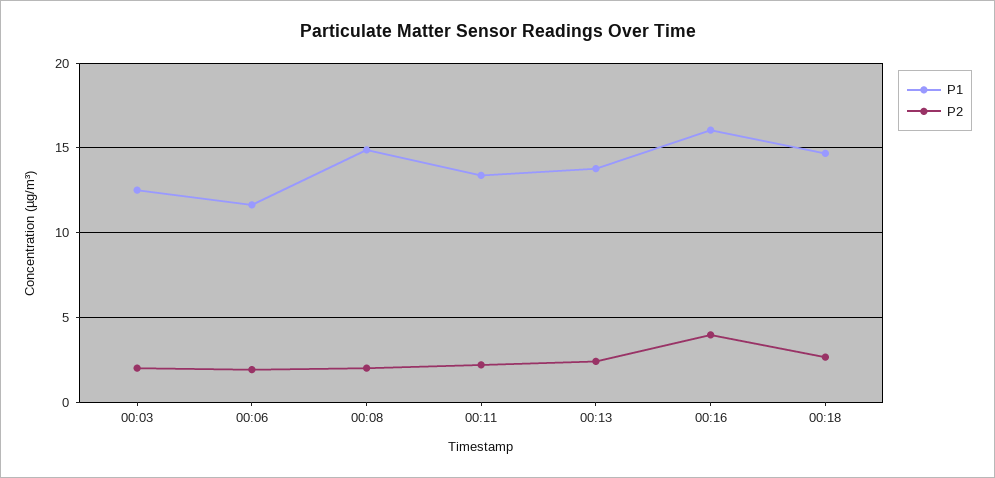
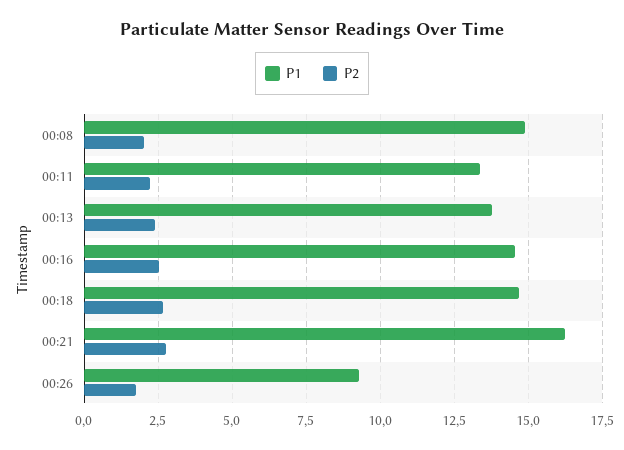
P1, 00:03: 12.5 -> none
P2, 00:03: 2 -> none
P1, 00:06: 11.5 -> none
P2, 00:06: 2 -> none
P1, 00:16: 16 -> 14.5
P2, 00:16: 4 -> 2.5
P1, 00:21: none -> 16.25
P2, 00:21: none -> 2.75
P1, 00:26: none -> 9.25
P2, 00:26: none -> 1.75

